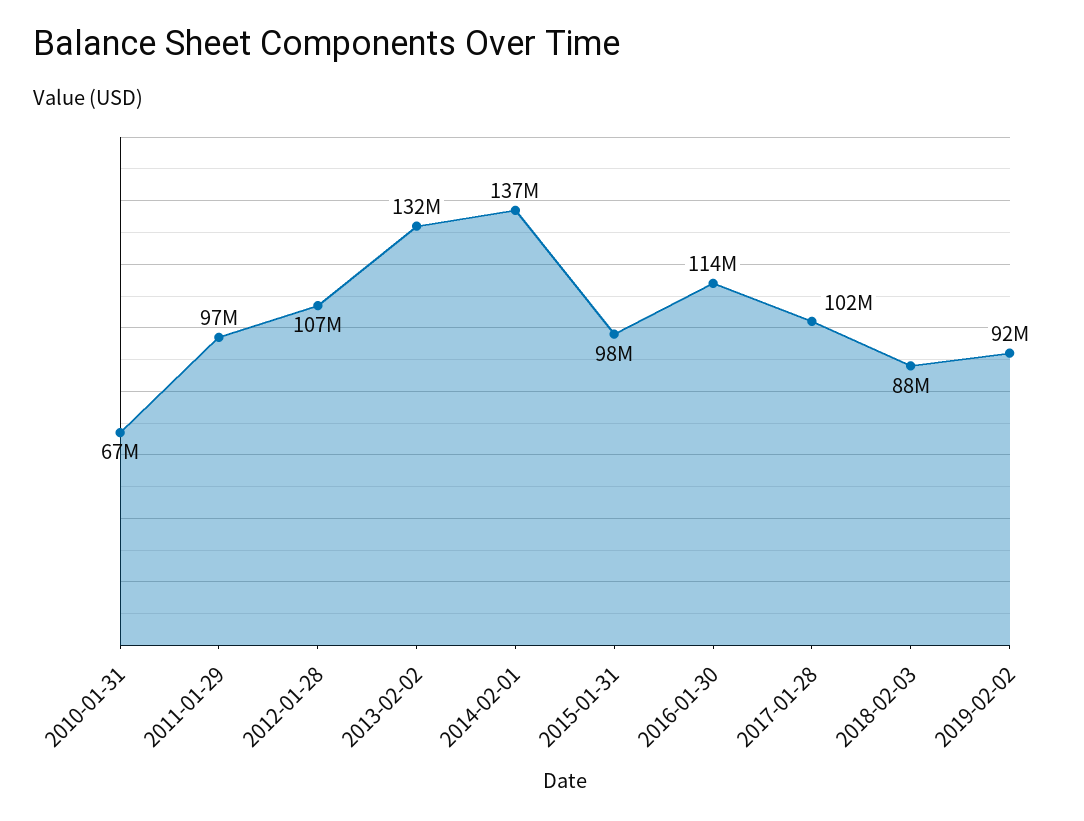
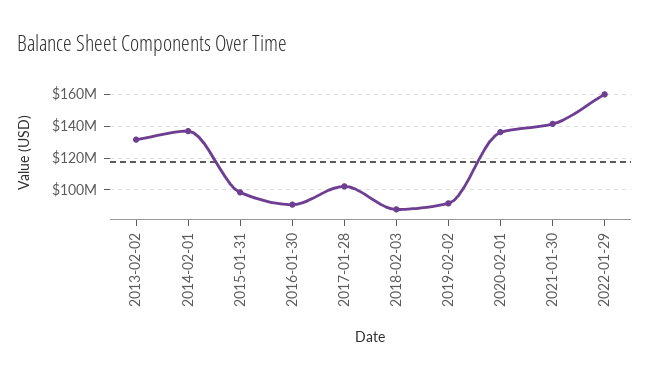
2010-01-31: 67000000 -> none
2011-01-29: 97000000 -> none
2012-01-28: 107000000 -> none
2016-01-30: 114000000 -> 90000000
2020-02-01: none -> 135000000
2021-01-30: none -> 140000000
2022-01-29: none -> 160000000

